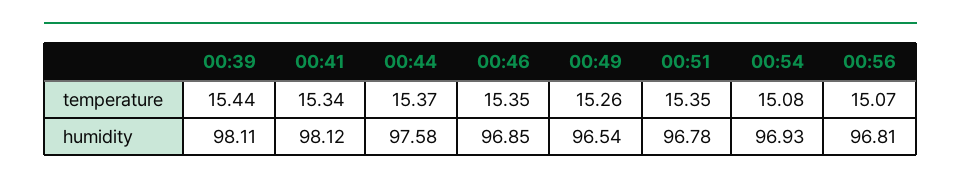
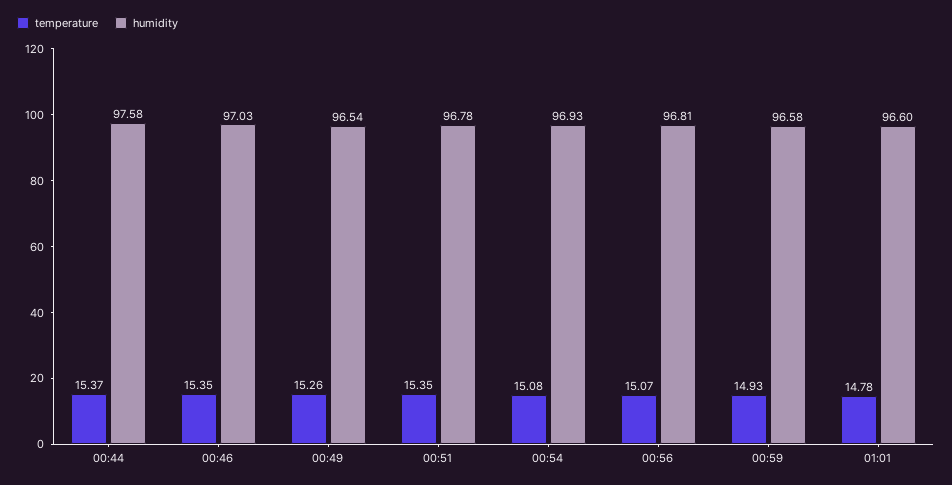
temperature, 00:39: 15.44 -> none
temperature, 00:41: 15.34 -> none
humidity, 00:39: 98.11 -> none
humidity, 00:41: 98.12 -> none
humidity, 00:46: 96.85 -> 97.03
temperature, 00:59: none -> 14.93
humidity, 00:59: none -> 96.58
temperature, 01:01: none -> 14.78
humidity, 01:01: none -> 96.6

